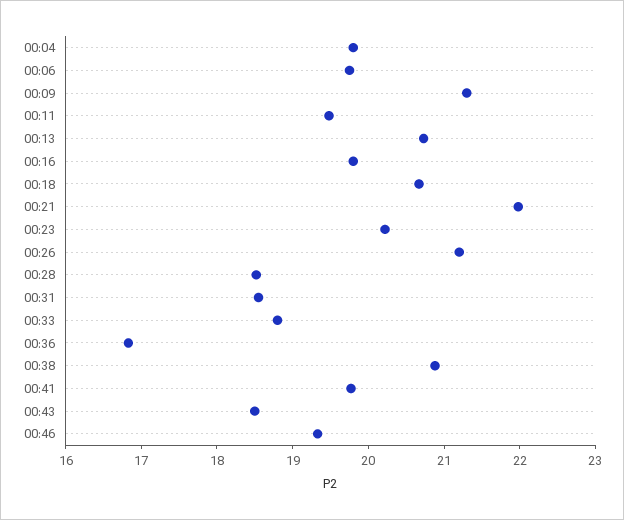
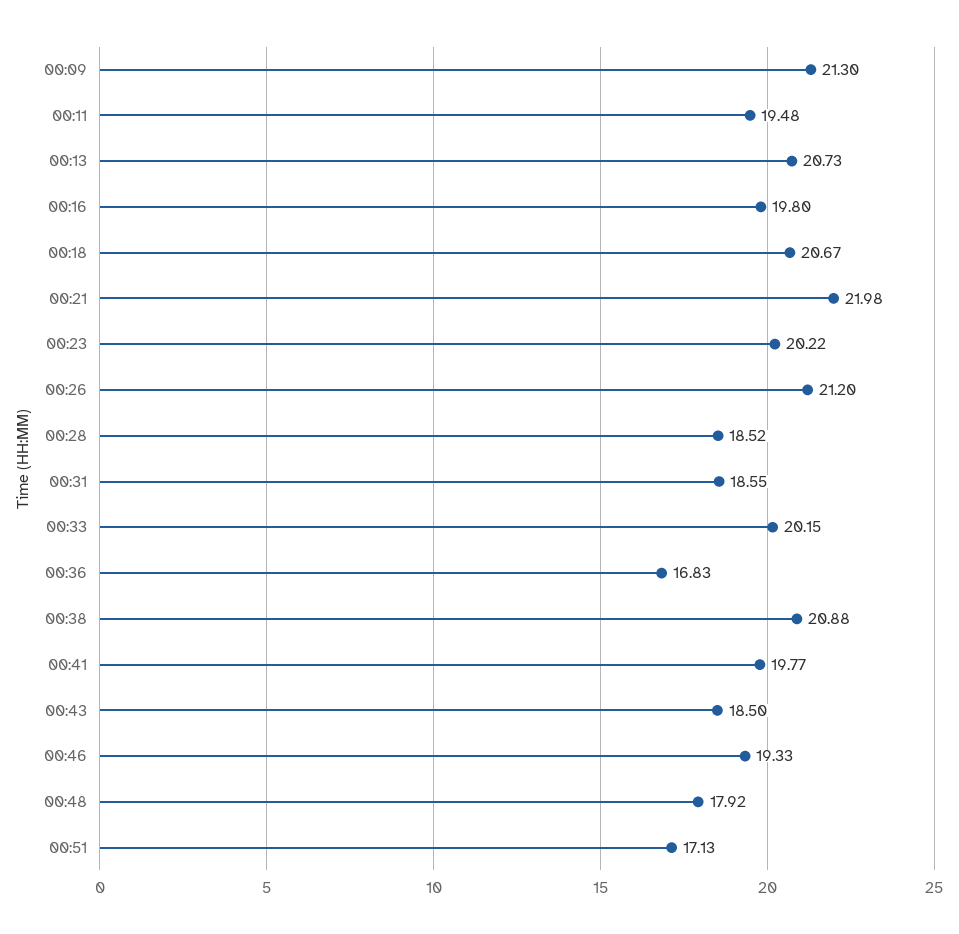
00:04: 19.8 -> none
00:06: 19.8 -> none
00:33: 18.8 -> 20.15
00:48: none -> 17.92
00:51: none -> 17.13

